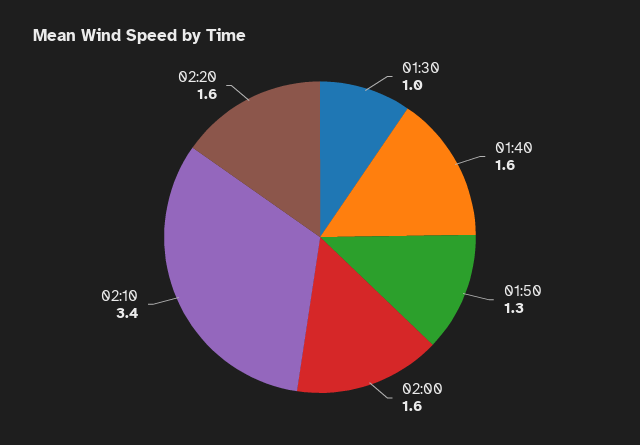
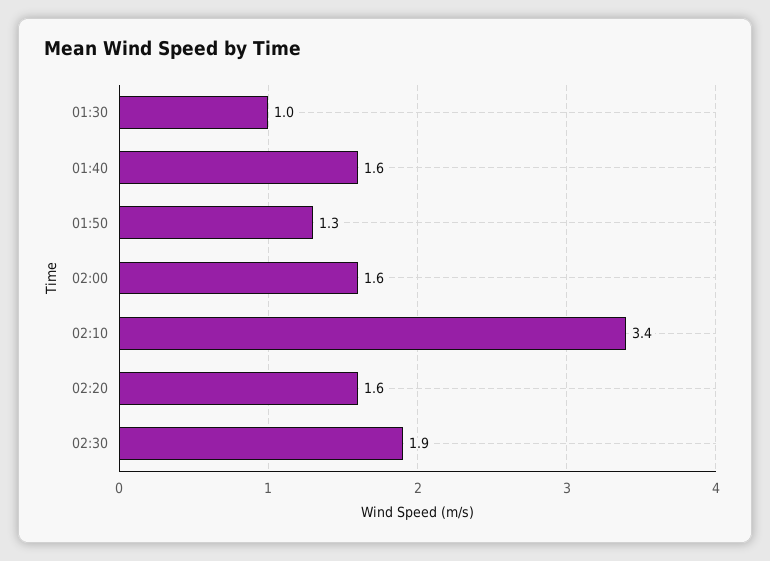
02:30: none -> 1.9

